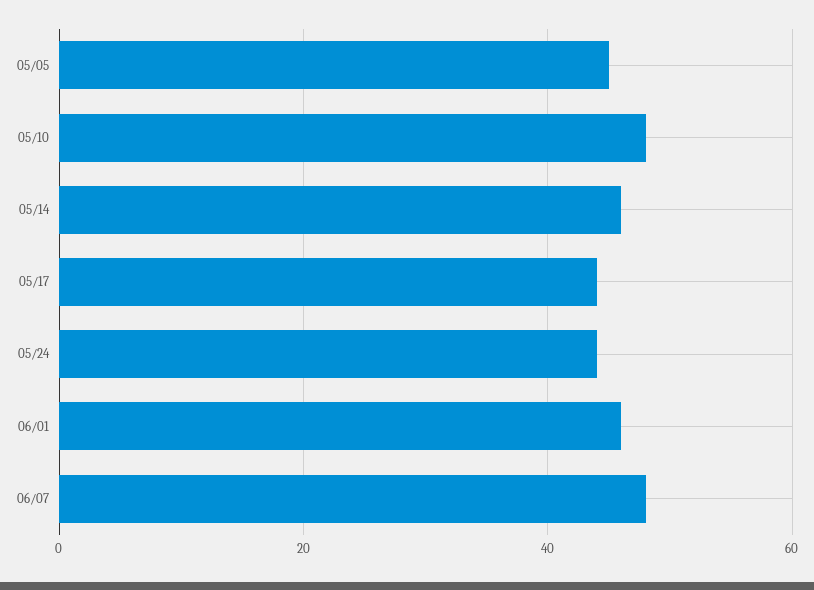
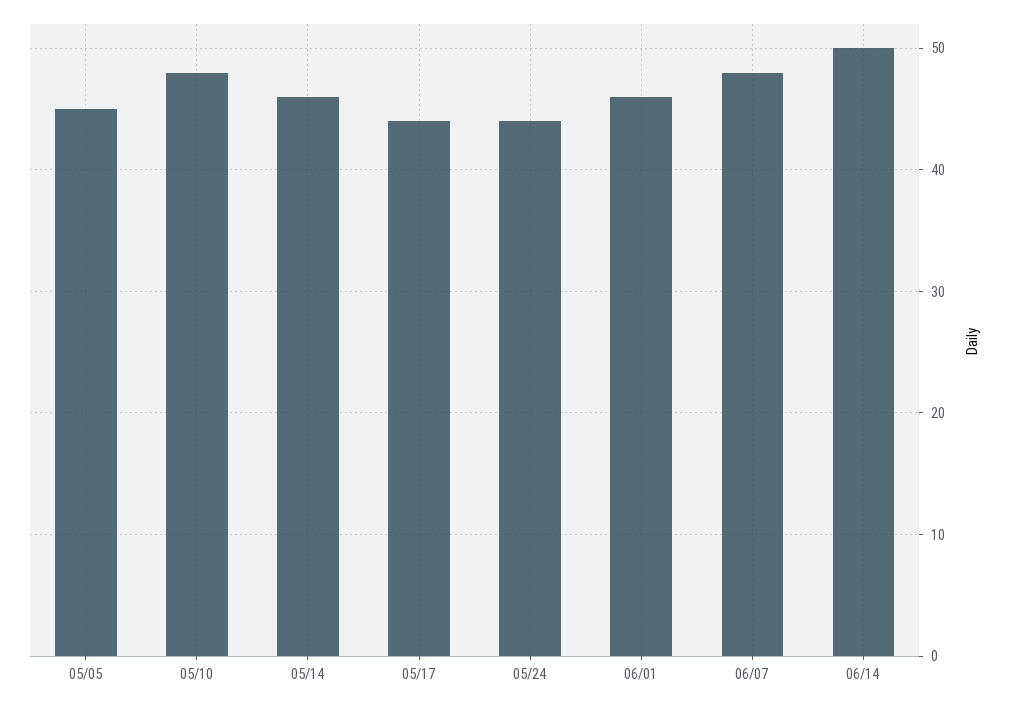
06/14: none -> 50

